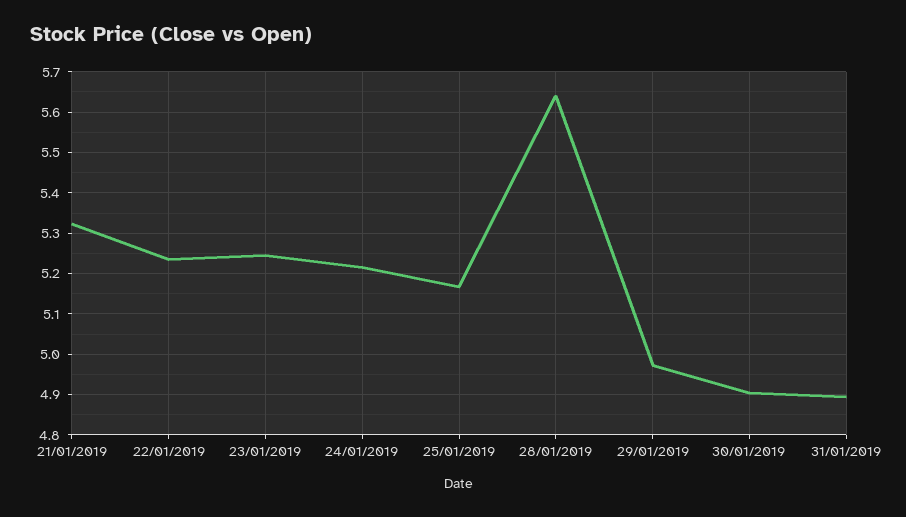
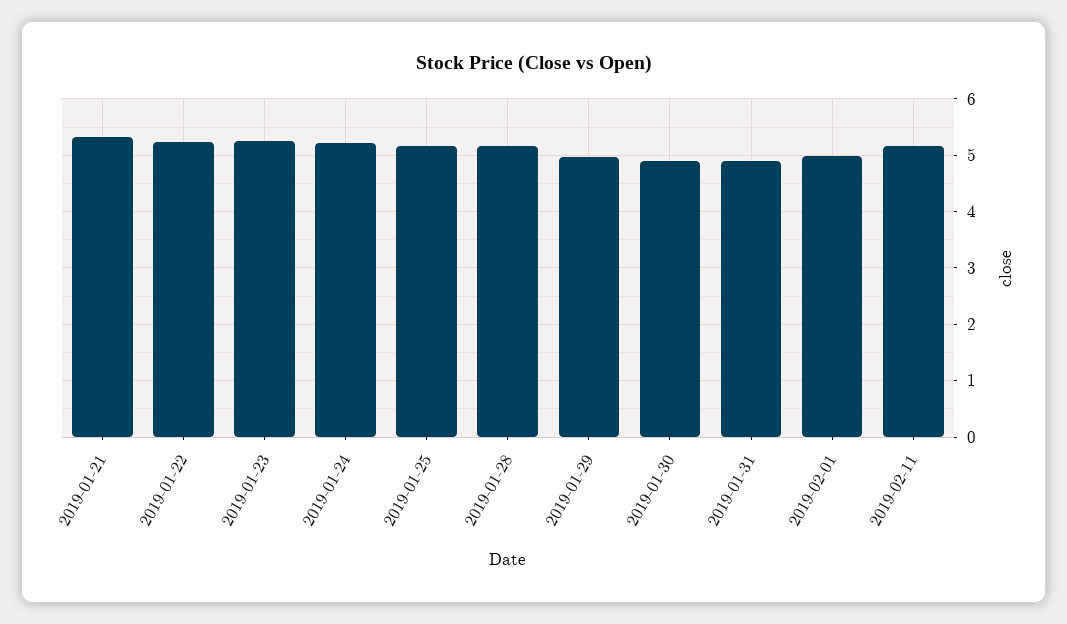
28/01/2019: 5.64 -> 5.2
2019-02-01: none -> 5
2019-02-11: none -> 5.2

